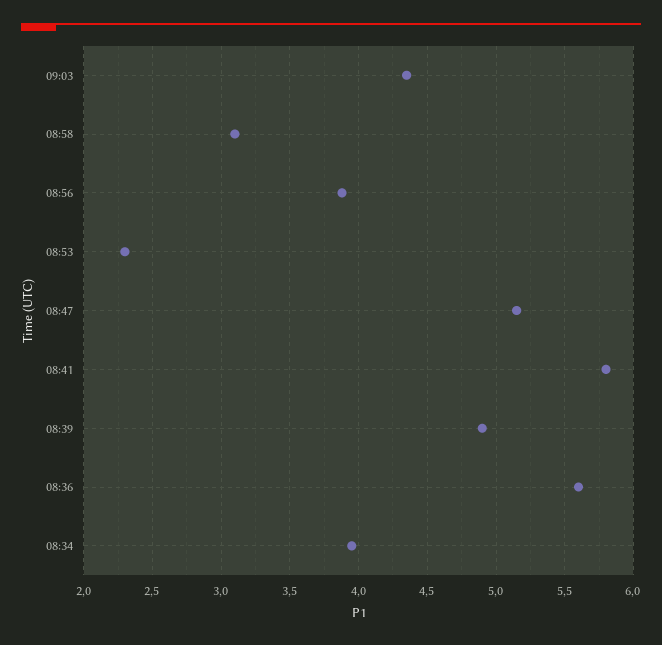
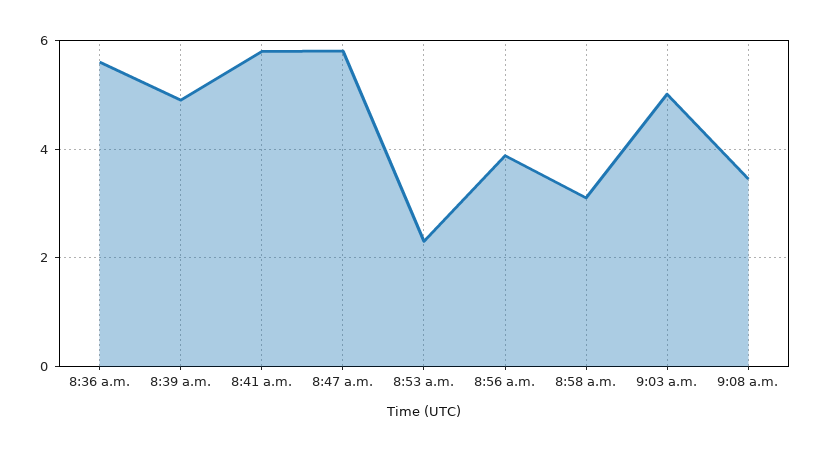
09:03: 4.35 -> 5
08:47: 5.15 -> 5.8
08:34: 3.95 -> none
9:08 a.m.: none -> 3.4

